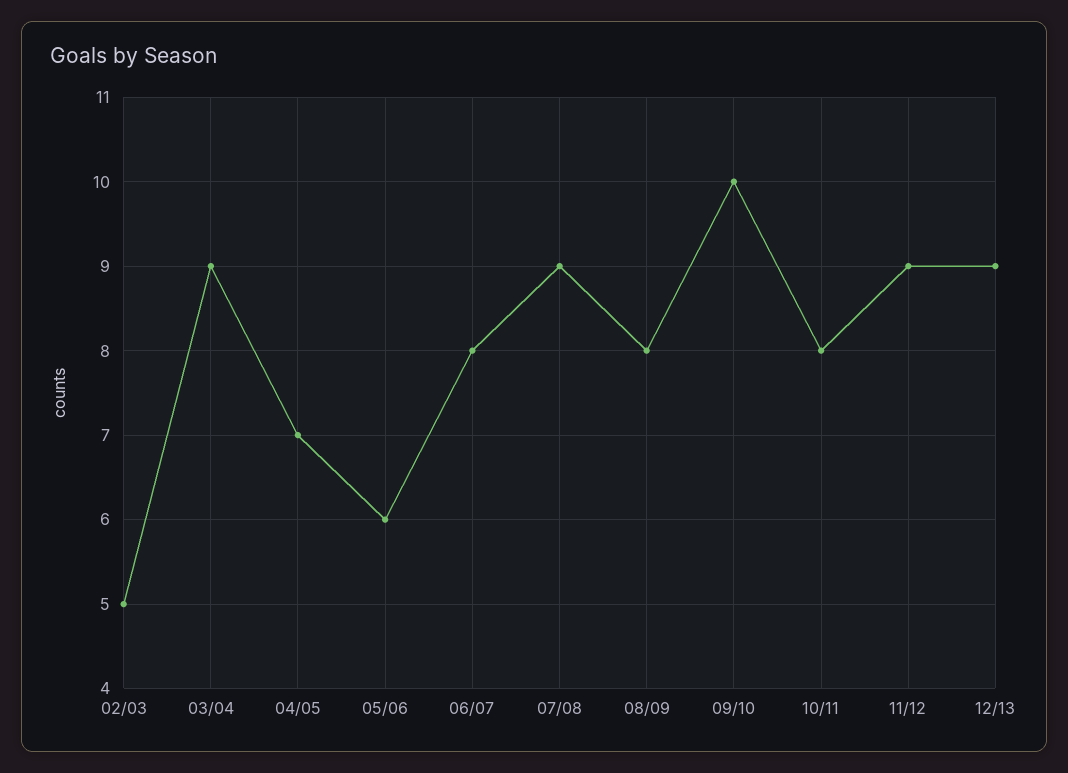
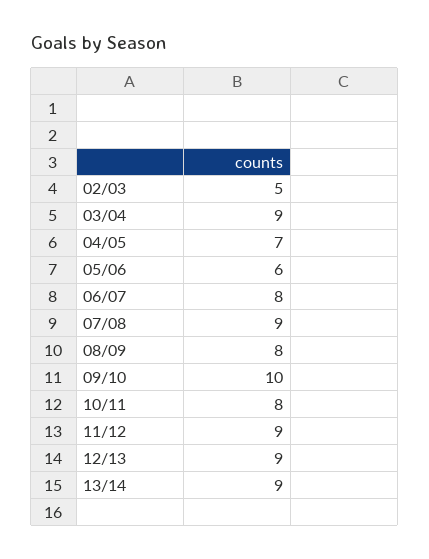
13/14: none -> 9

